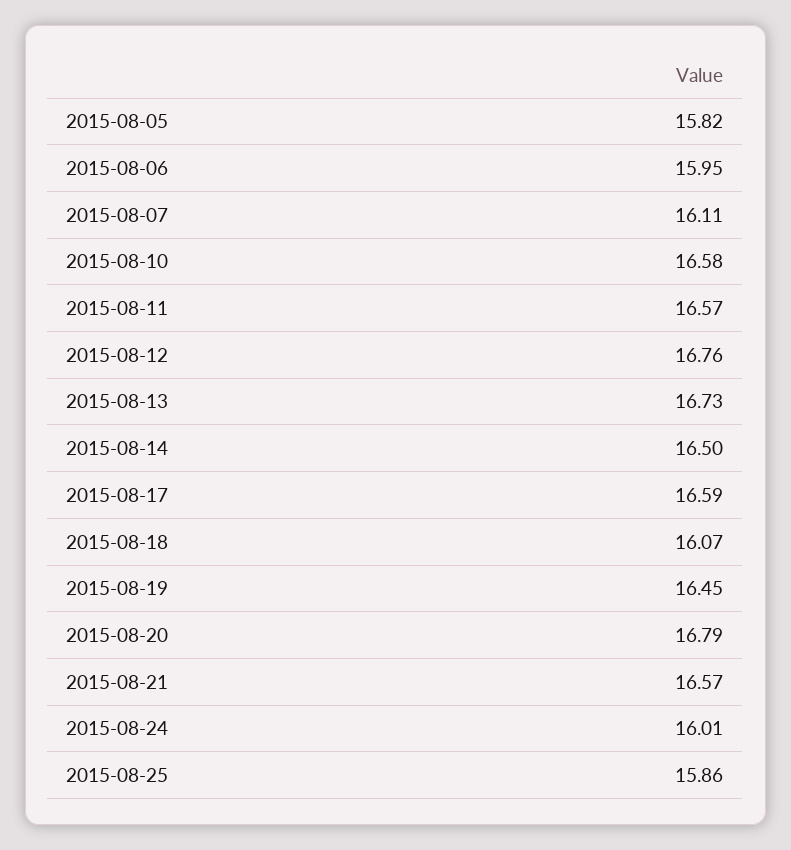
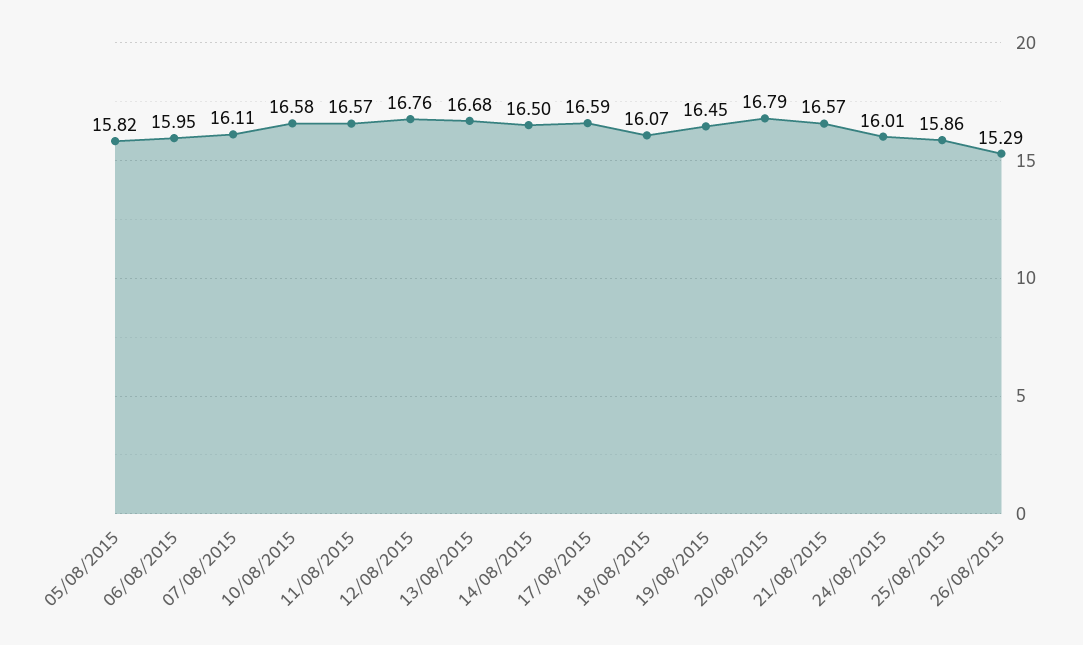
2015-08-13: 16.73 -> 16.68
26/08/2015: none -> 15.29

